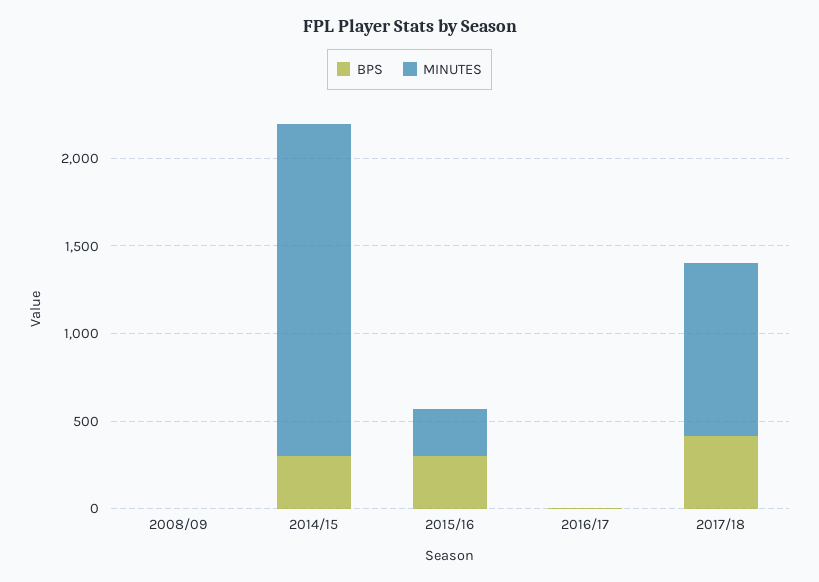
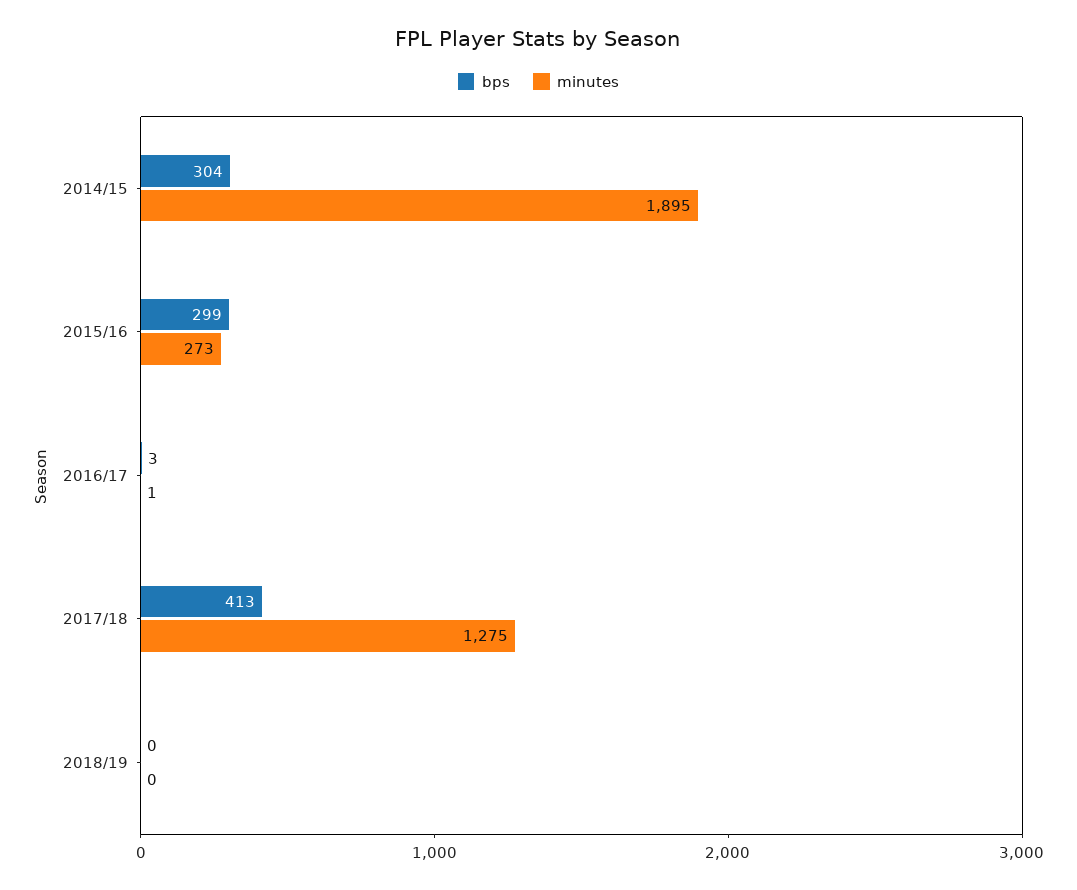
BPS, 2008/09: 0 -> none
MINUTES, 2008/09: 0 -> none
MINUTES, 2017/18: 1000 -> 1275
BPS, 2018/19: none -> 0
MINUTES, 2018/19: none -> 0

